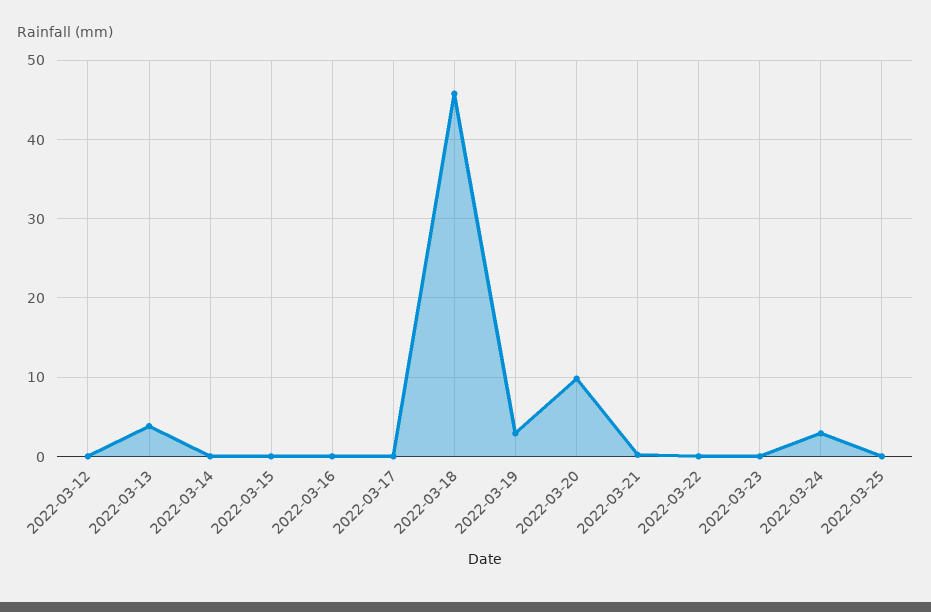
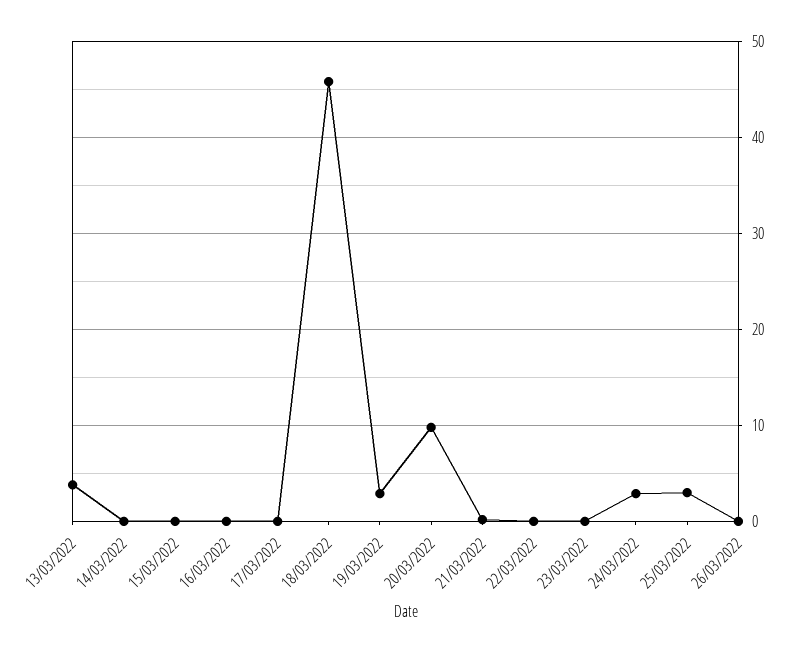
2022-03-12: 0 -> none
2022-03-25: 0 -> 3
26/03/2022: none -> 0

